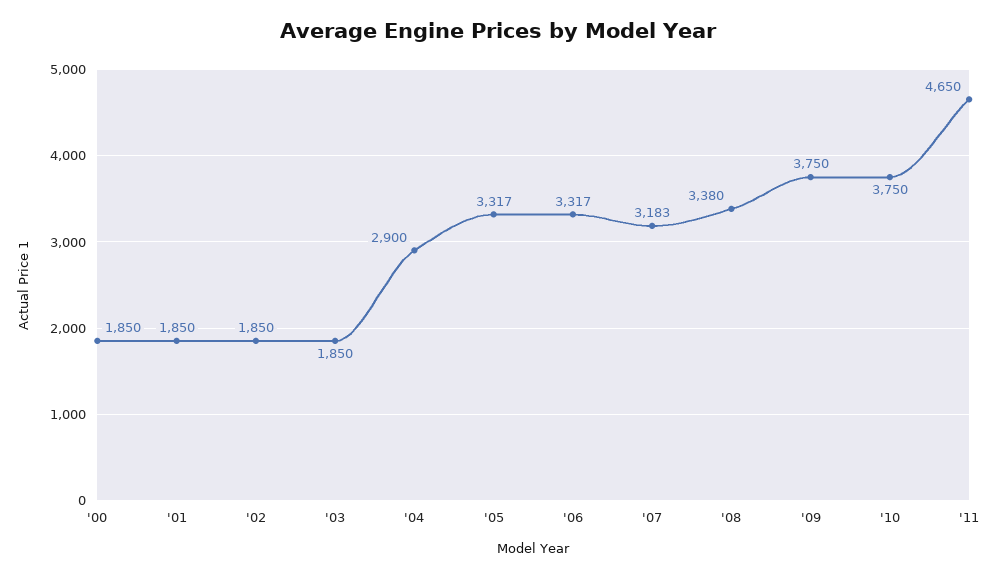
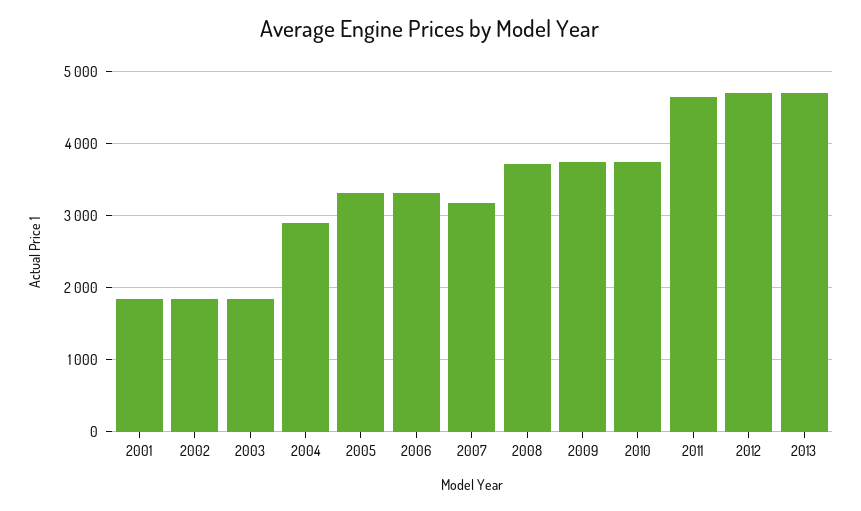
'00: 1850 -> none
'08: 3380 -> 3700
2012: none -> 4700
2013: none -> 4700

